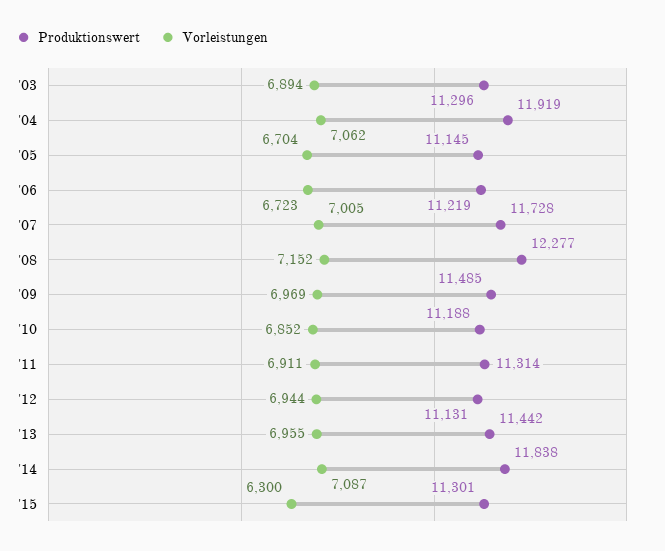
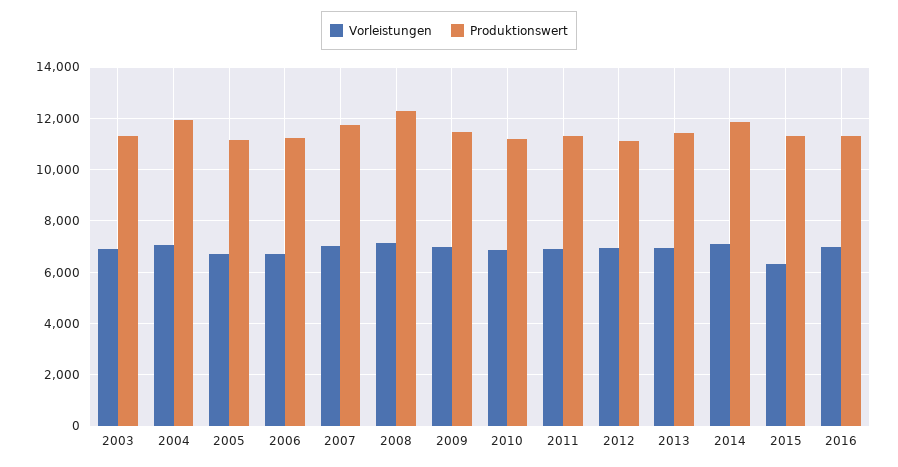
Vorleistungen, 2016: none -> 7000
Produktionswert, 2016: none -> 11250

